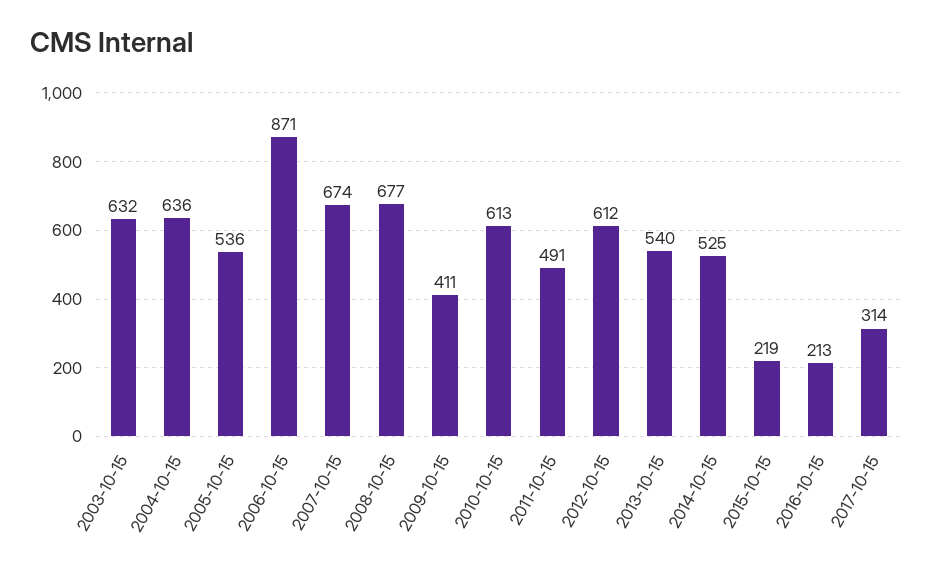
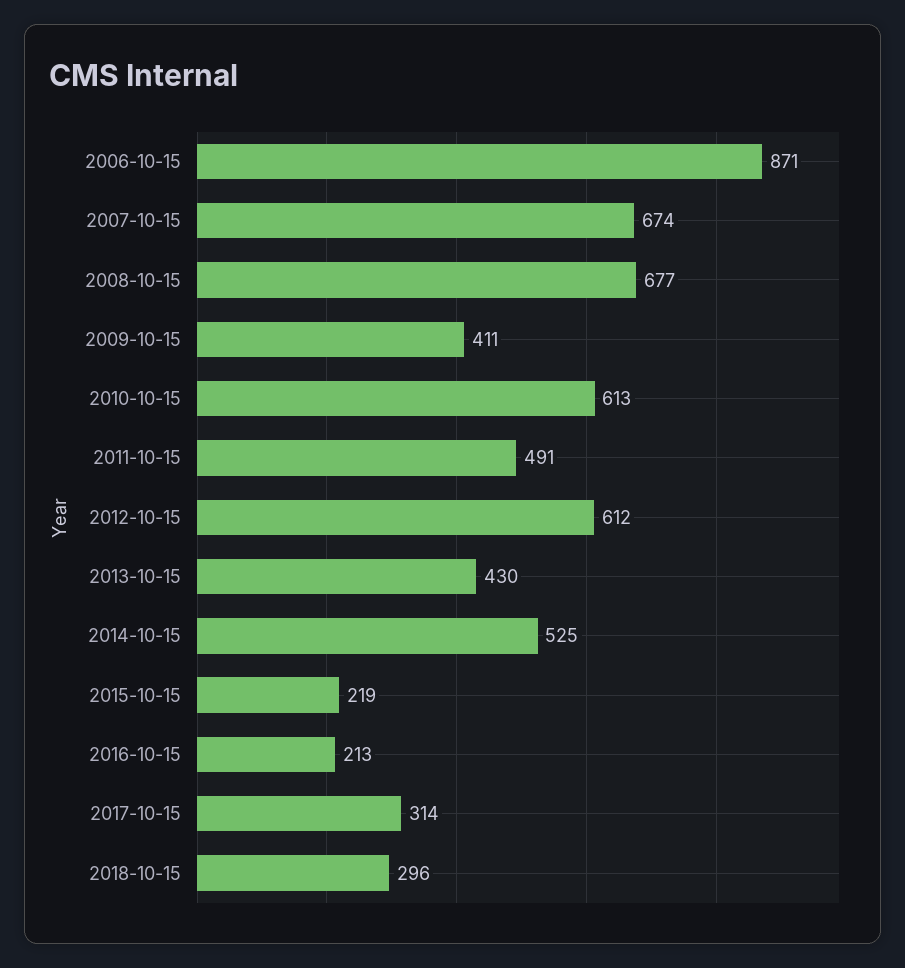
2003-10-15: 632 -> none
2004-10-15: 636 -> none
2005-10-15: 536 -> none
2013-10-15: 540 -> 430
2018-10-15: none -> 296

